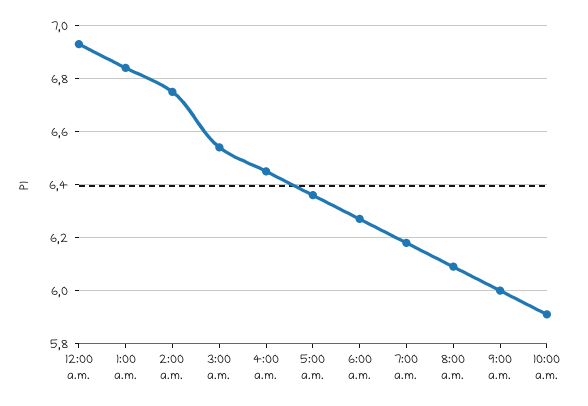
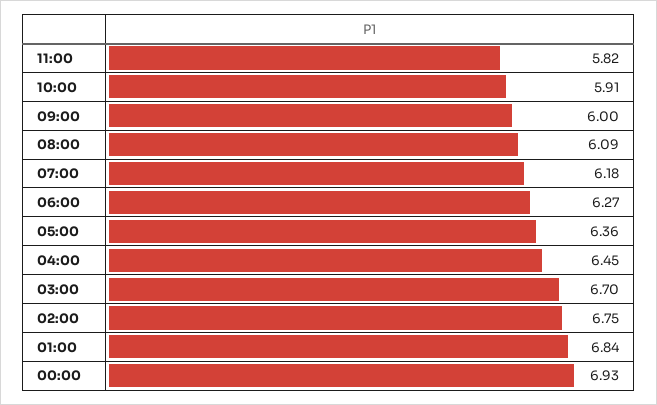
3:00 a.m.: 6.55 -> 6.7
11:00: none -> 5.82

